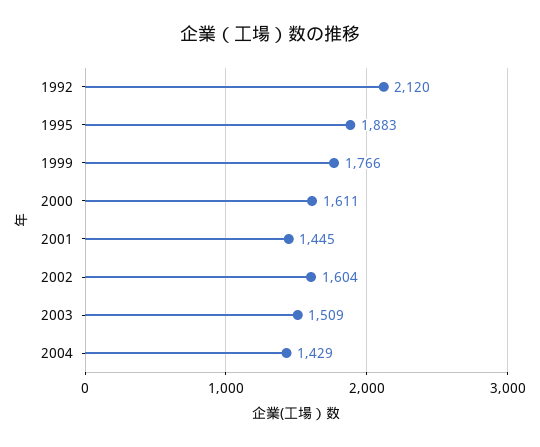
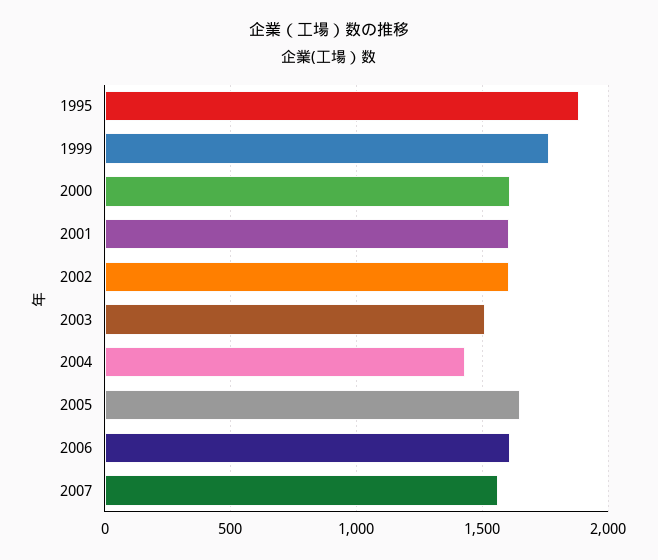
1992: 2120 -> none
2001: 1445 -> 1600
2005: none -> 1650
2006: none -> 1600
2007: none -> 1550

